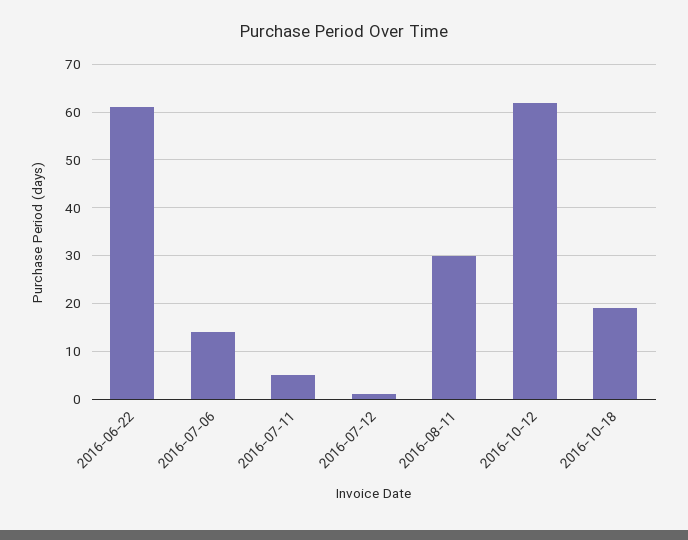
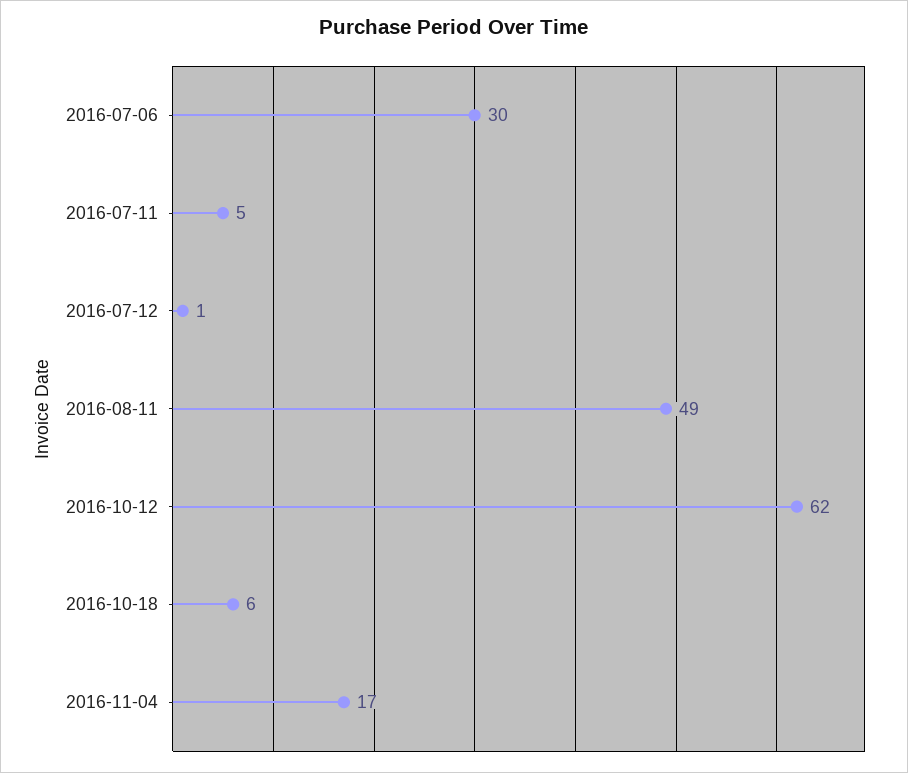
2016-06-22: 60 -> none
2016-07-06: 15 -> 30
2016-08-11: 30 -> 49
2016-10-18: 20 -> 6
2016-11-04: none -> 17

